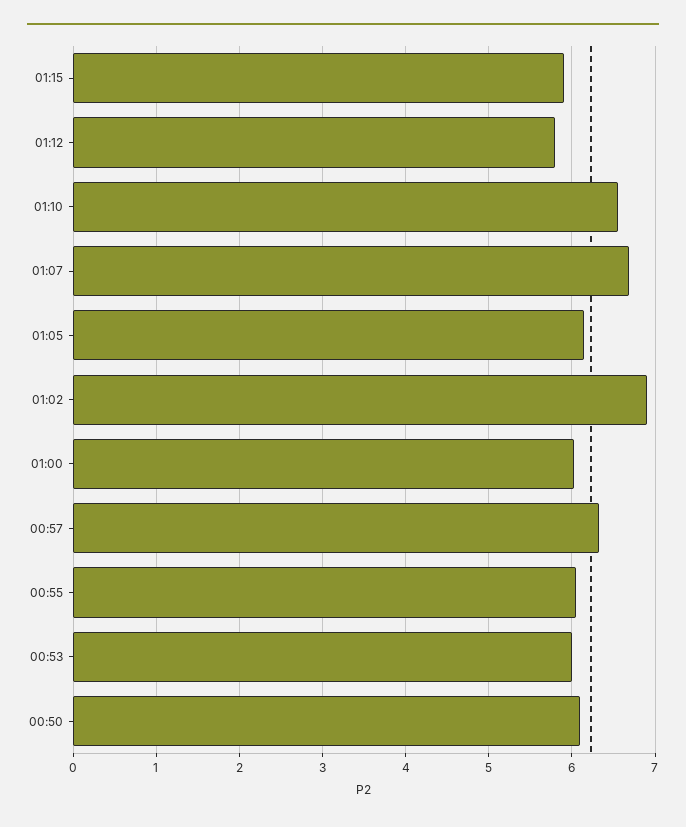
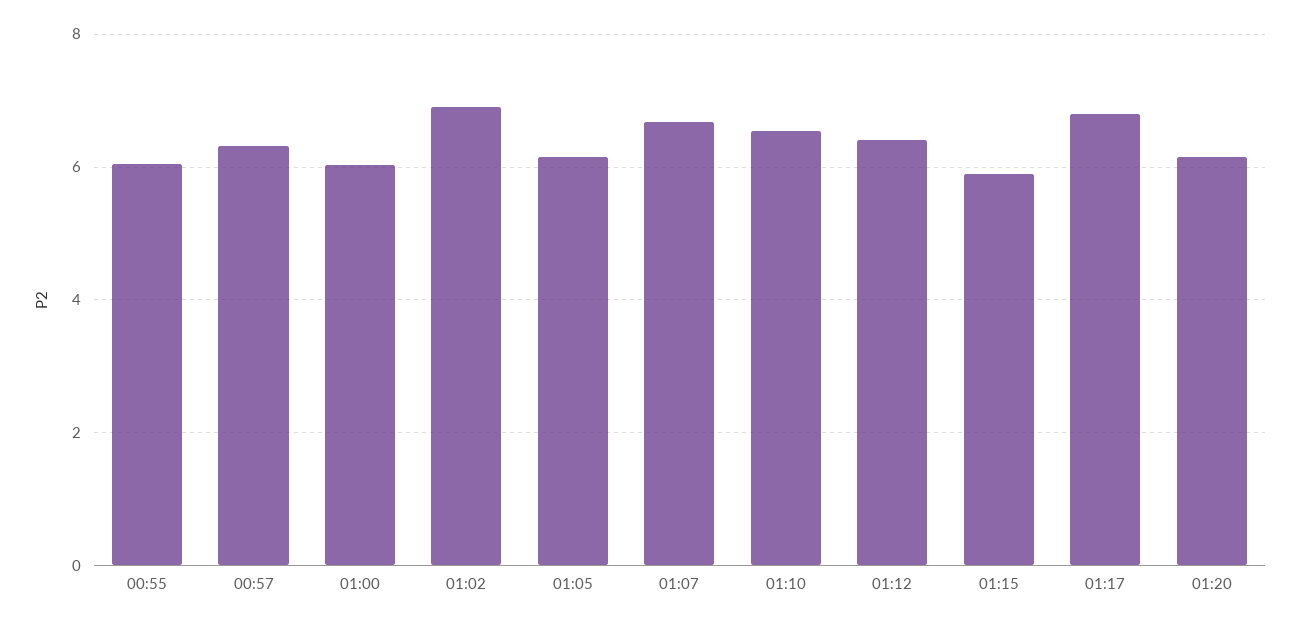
01:12: 5.8 -> 6.4
00:53: 6 -> none
00:50: 6.1 -> none
01:17: none -> 6.8
01:20: none -> 6.2

